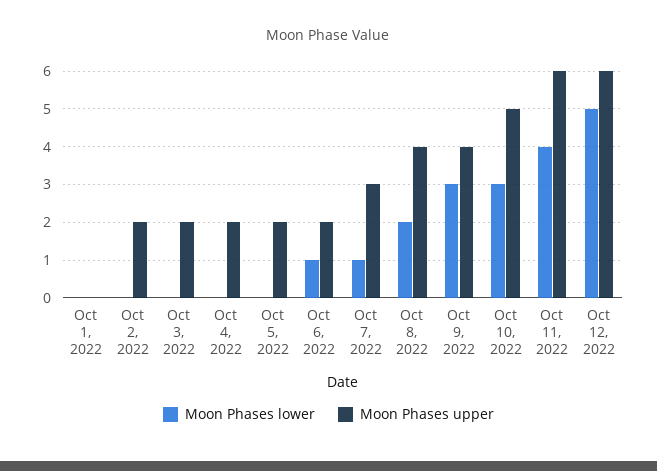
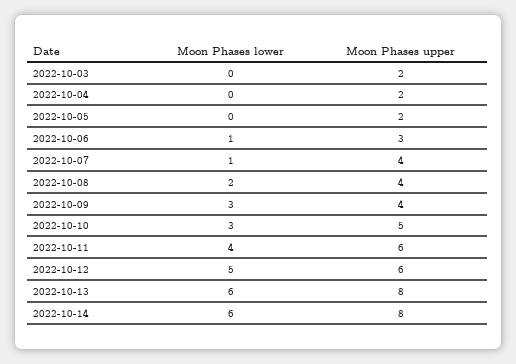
Moon Phases lower, Oct 1, 2022: 0 -> none
Moon Phases upper, Oct 1, 2022: 0 -> none
Moon Phases lower, Oct 2, 2022: 0 -> none
Moon Phases upper, Oct 2, 2022: 2 -> none
Moon Phases upper, Oct 6, 2022: 2 -> 3
Moon Phases upper, Oct 7, 2022: 3 -> 4
Moon Phases lower, 2022-10-13: none -> 6
Moon Phases upper, 2022-10-13: none -> 8
Moon Phases lower, 2022-10-14: none -> 6
Moon Phases upper, 2022-10-14: none -> 8

